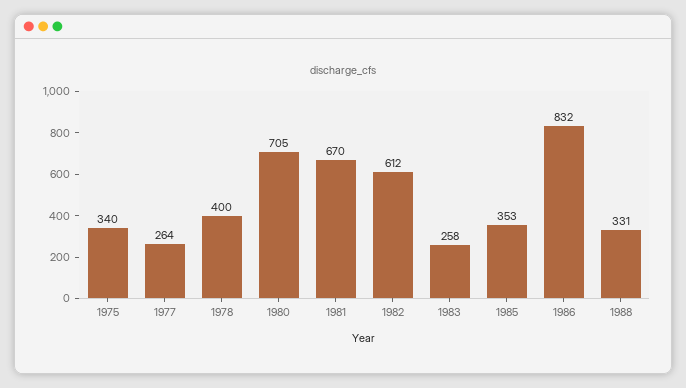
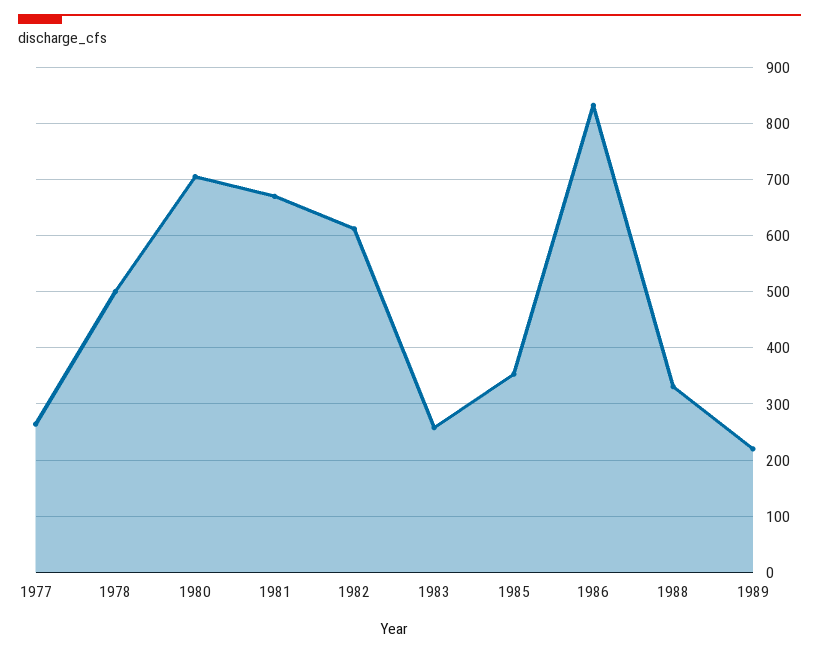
1975: 340 -> none
1978: 400 -> 500
1989: none -> 220

